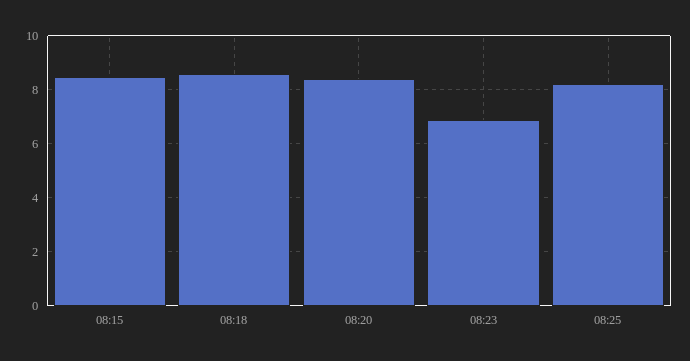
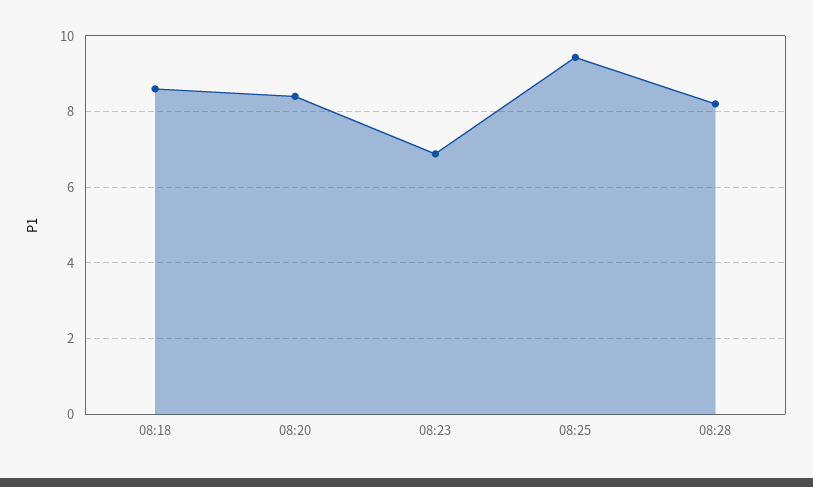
08:15: 8.5 -> none
08:25: 8.25 -> 9.4
08:28: none -> 8.2

